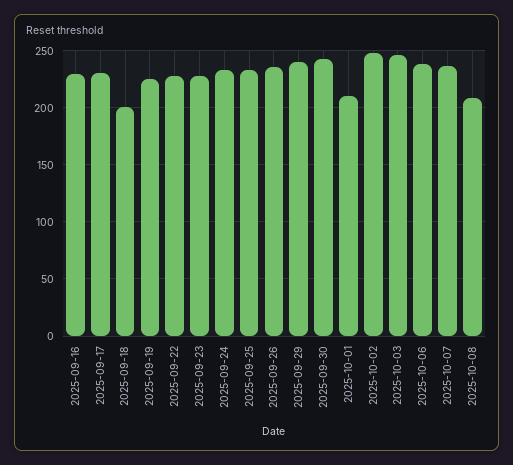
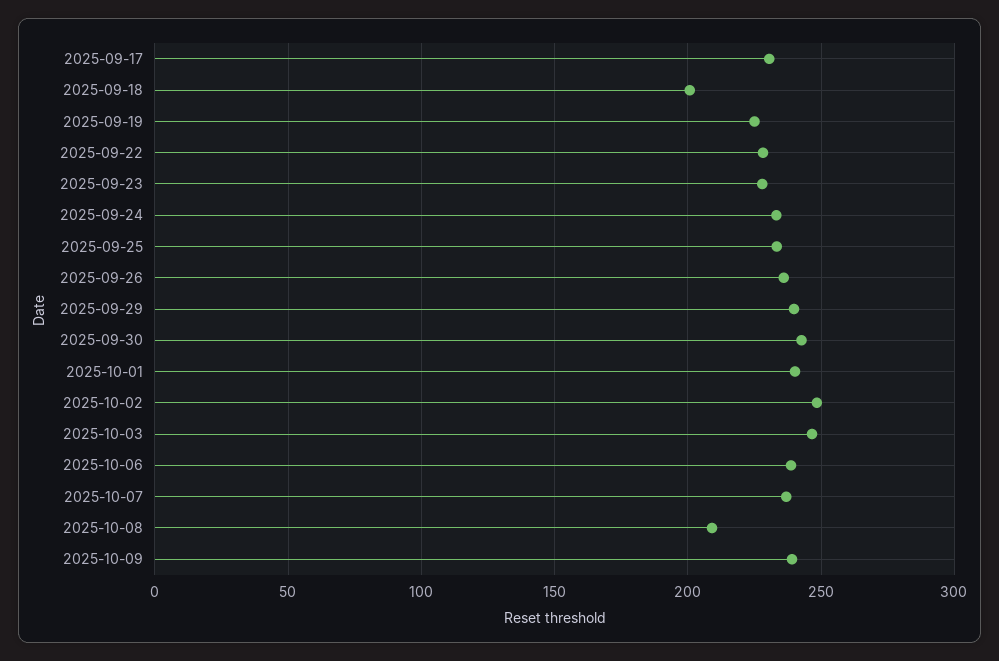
2025-09-16: 230 -> none
2025-10-01: 210 -> 240
2025-10-09: none -> 240

